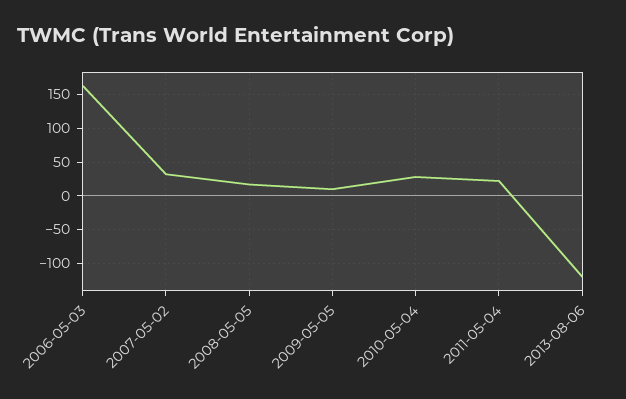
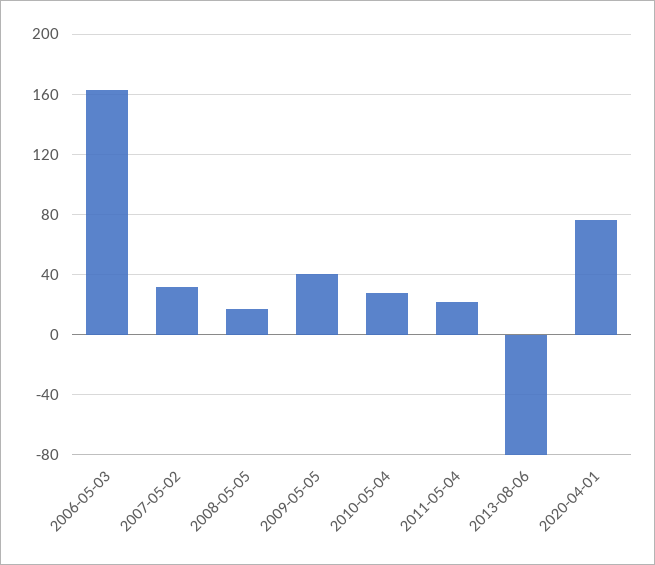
2009-05-05: 10 -> 40
2013-08-06: -120 -> -80
2020-04-01: none -> 75

